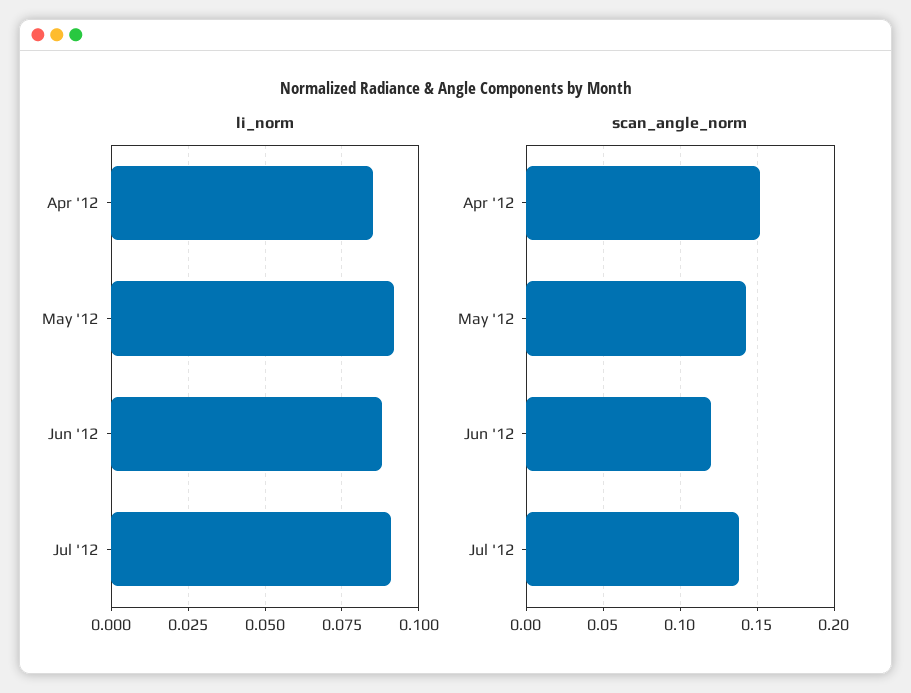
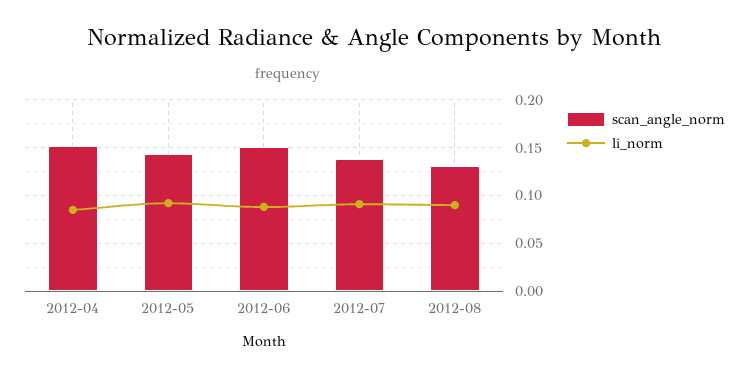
scan_angle_norm, Jun '12: 0.12 -> 0.15
scan_angle_norm, 2012-08: none -> 0.13
li_norm, 2012-08: none -> 0.09

